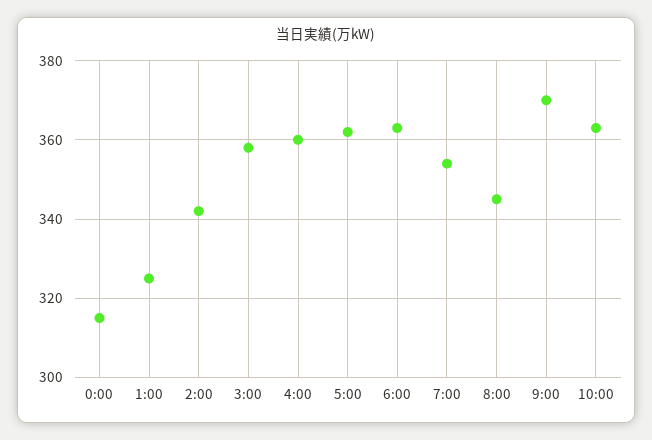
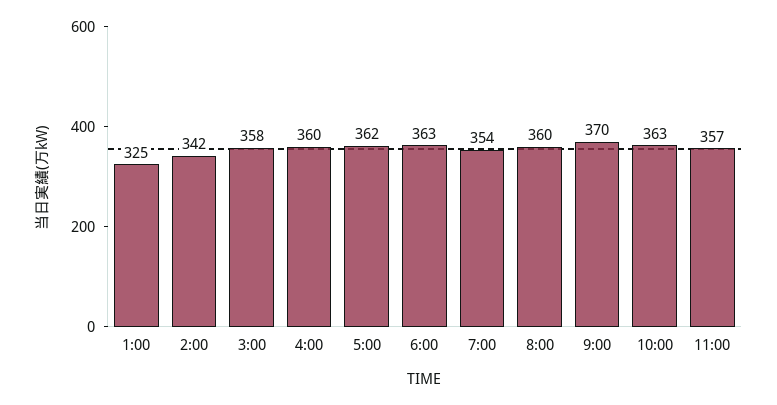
0:00: 315 -> none
8:00: 345 -> 360
11:00: none -> 357

